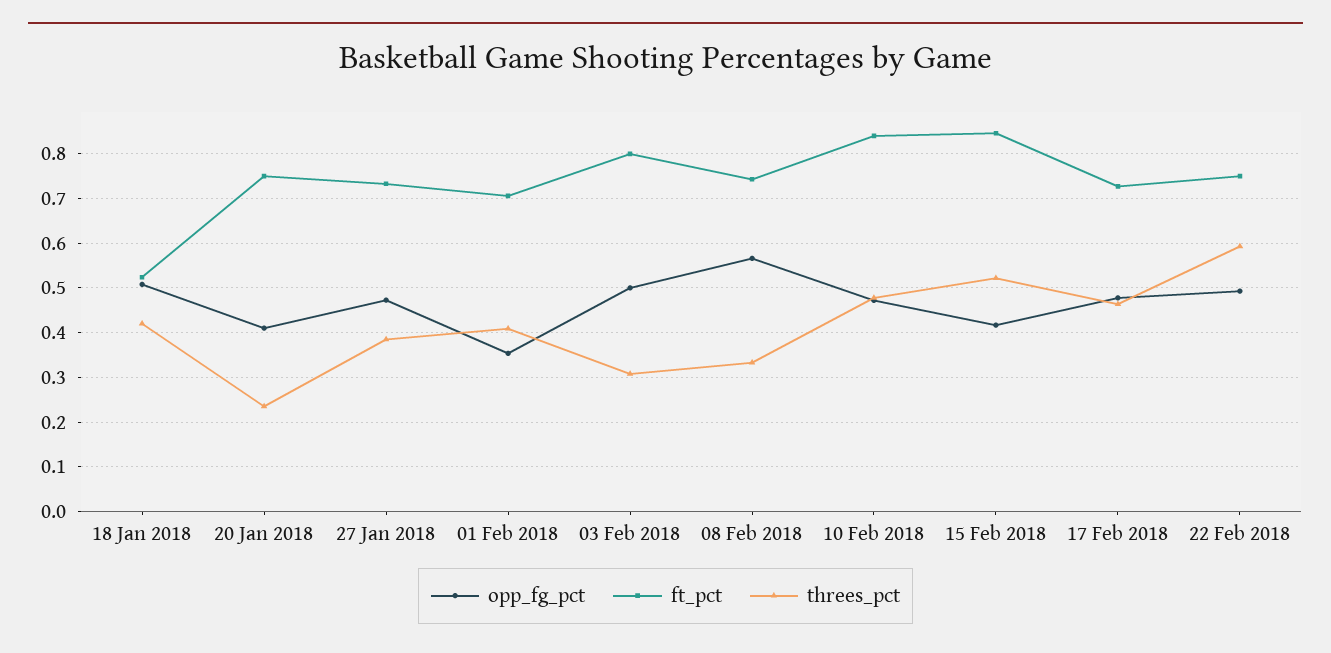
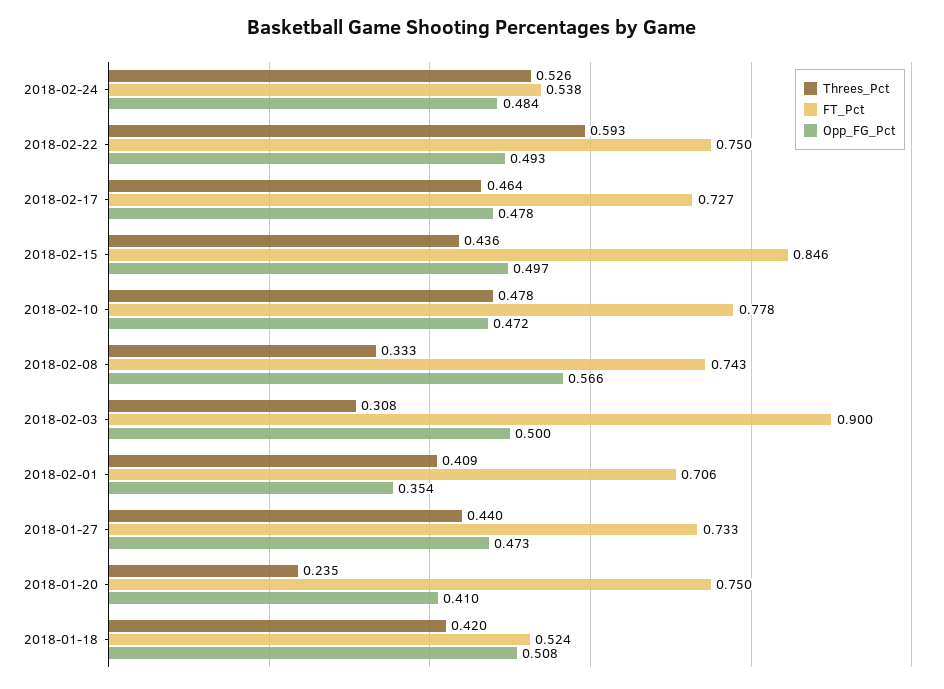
threes_pct, 27 Jan 2018: 0.38 -> 0.44
ft_pct, 03 Feb 2018: 0.8 -> 0.9
ft_pct, 10 Feb 2018: 0.84 -> 0.778
opp_fg_pct, 15 Feb 2018: 0.42 -> 0.497
threes_pct, 15 Feb 2018: 0.52 -> 0.436
threes_pct, 2018-02-24: none -> 0.526
ft_pct, 2018-02-24: none -> 0.538
opp_fg_pct, 2018-02-24: none -> 0.484

